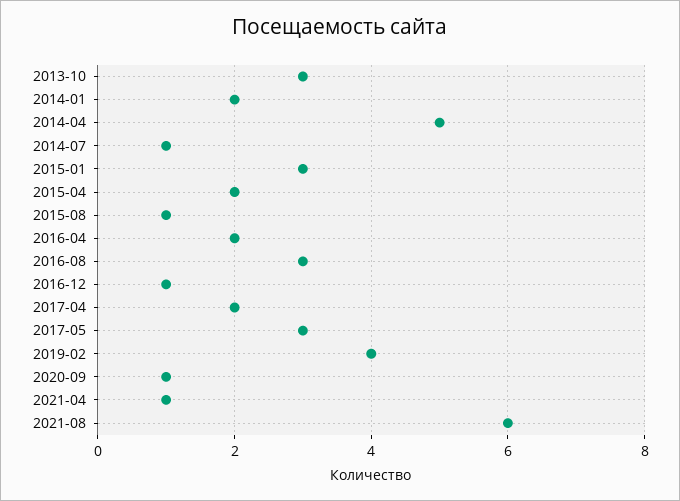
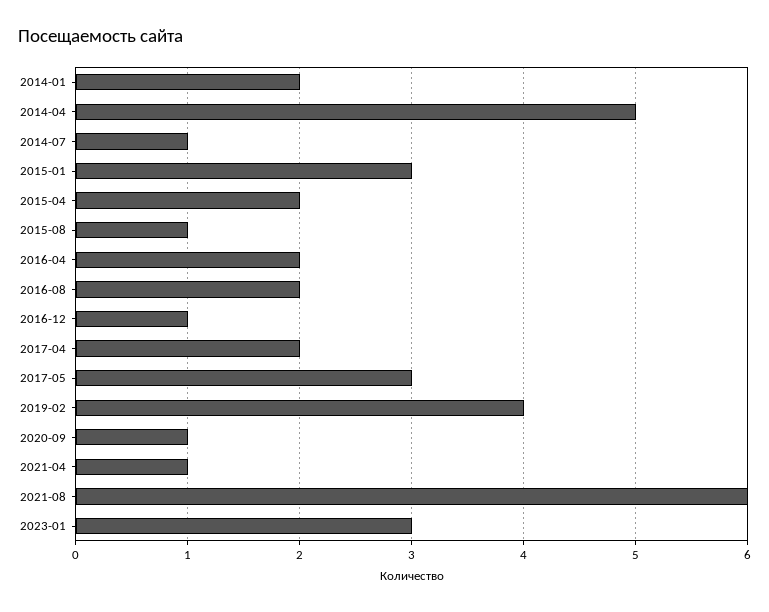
2013-10: 3 -> none
2016-08: 3 -> 2
2023-01: none -> 3

